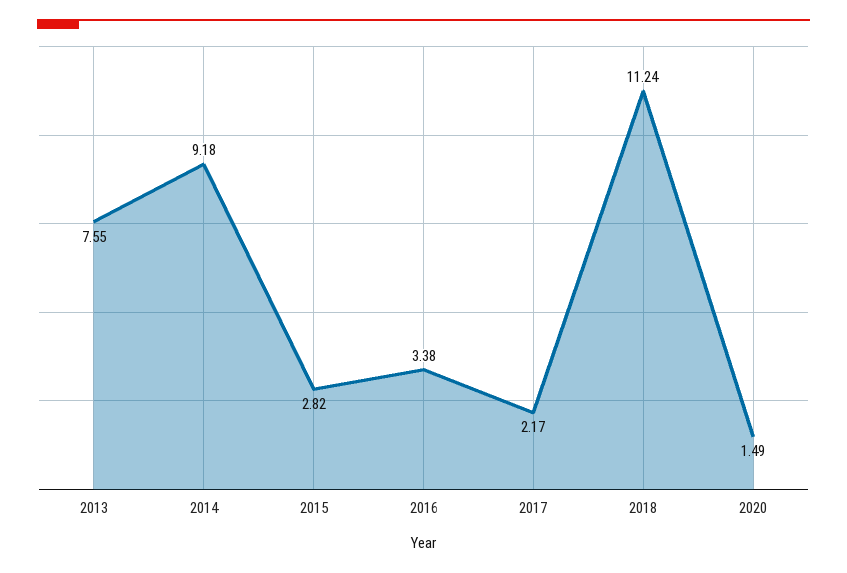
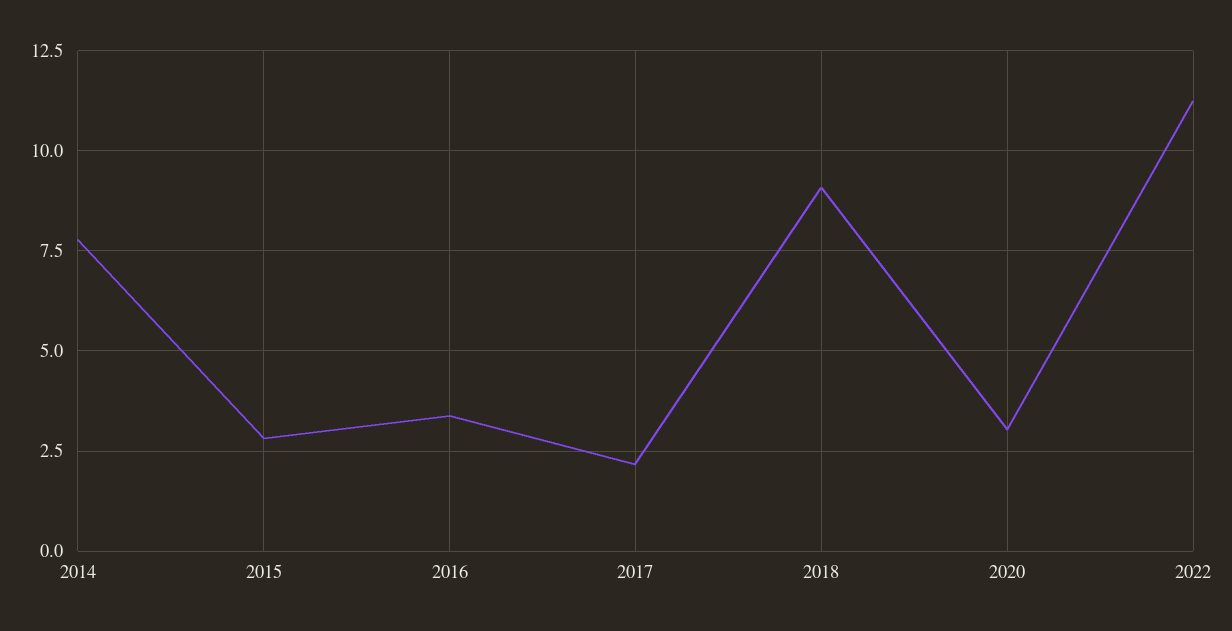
2013: 7.55 -> none
2014: 9.18 -> 7.75
2018: 11.24 -> 9
2020: 1.49 -> 3
2022: none -> 11.25

